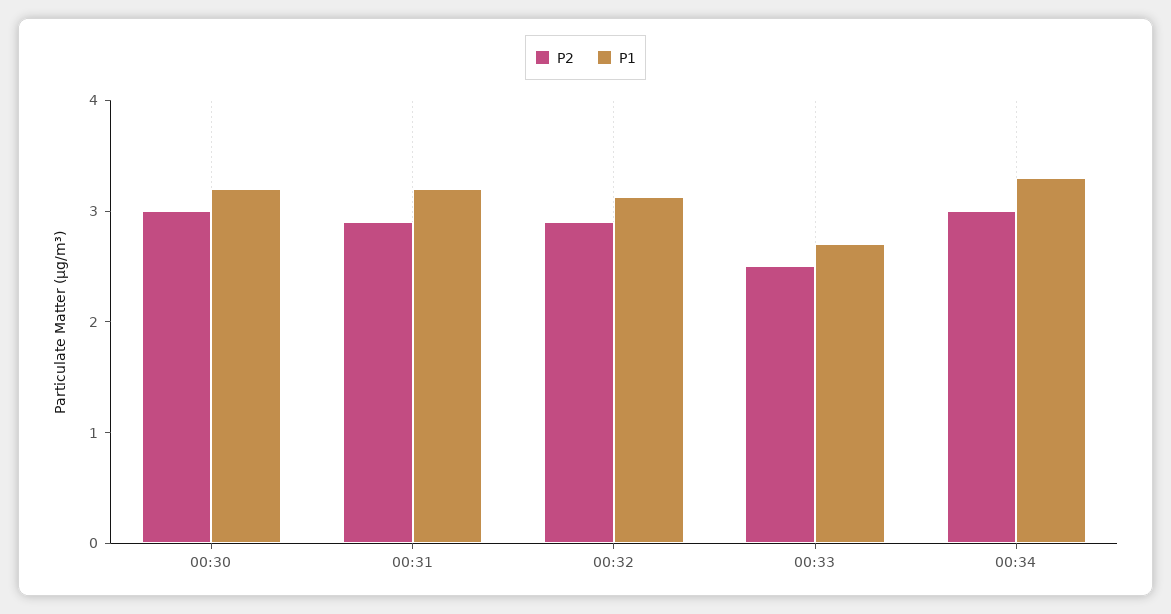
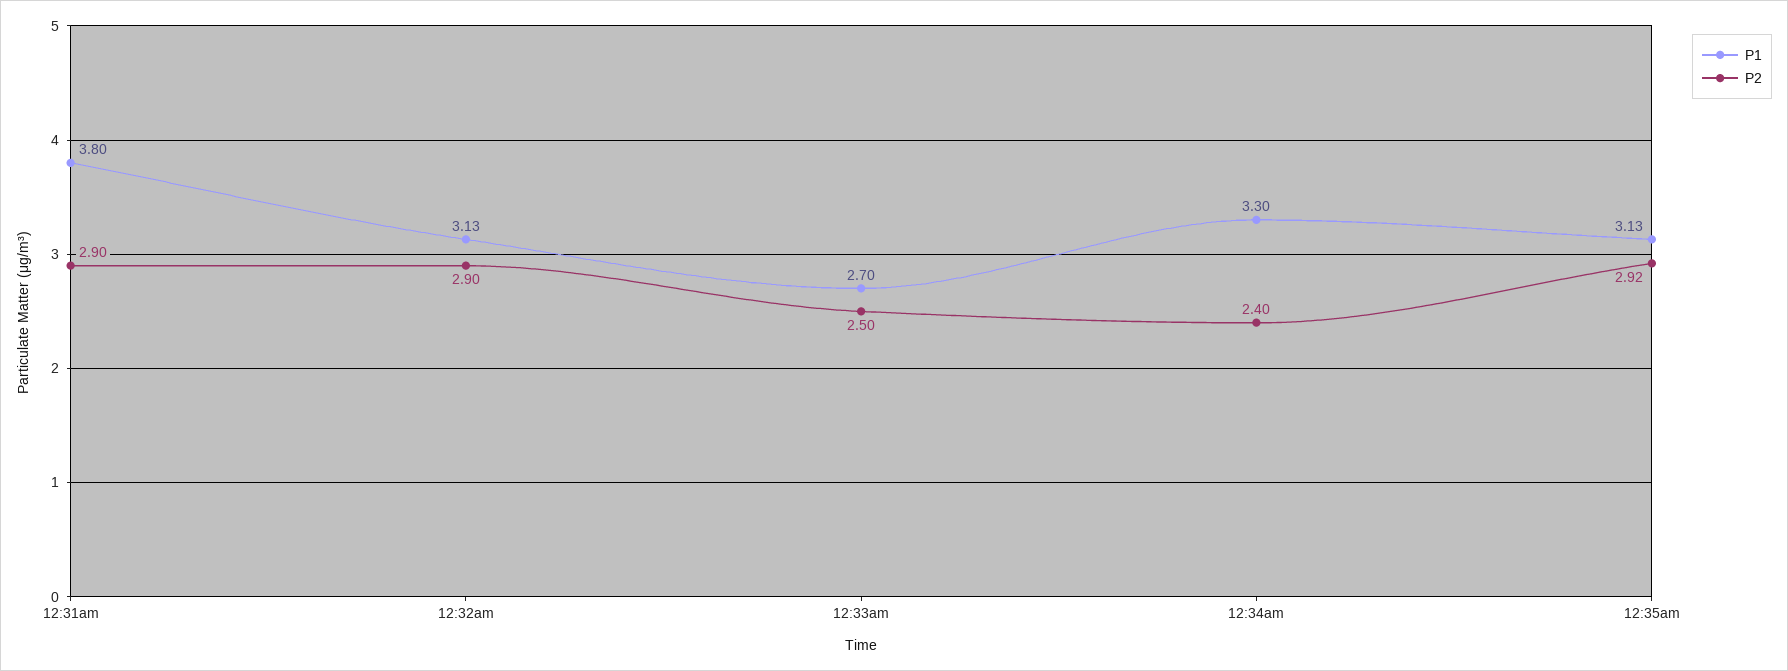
P2, 00:30: 3 -> none
P1, 00:30: 3.2 -> none
P1, 00:31: 3.2 -> 3.8
P2, 00:34: 3 -> 2.4
P1, 12:35am: none -> 3.13
P2, 12:35am: none -> 2.92

